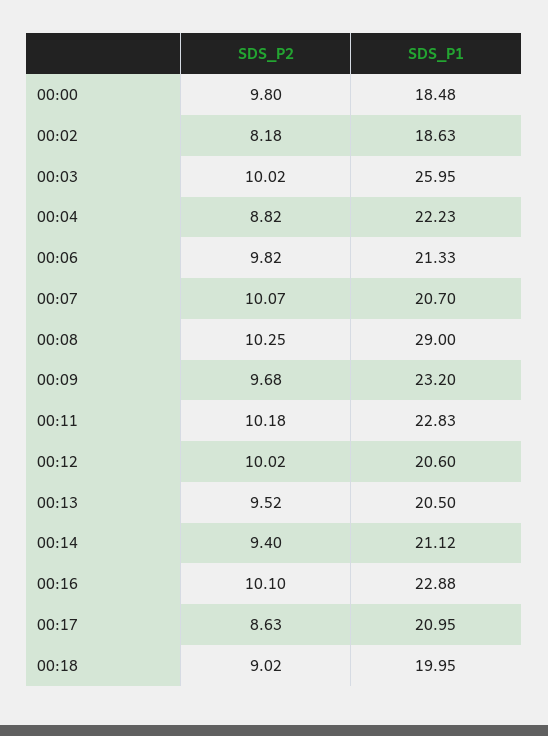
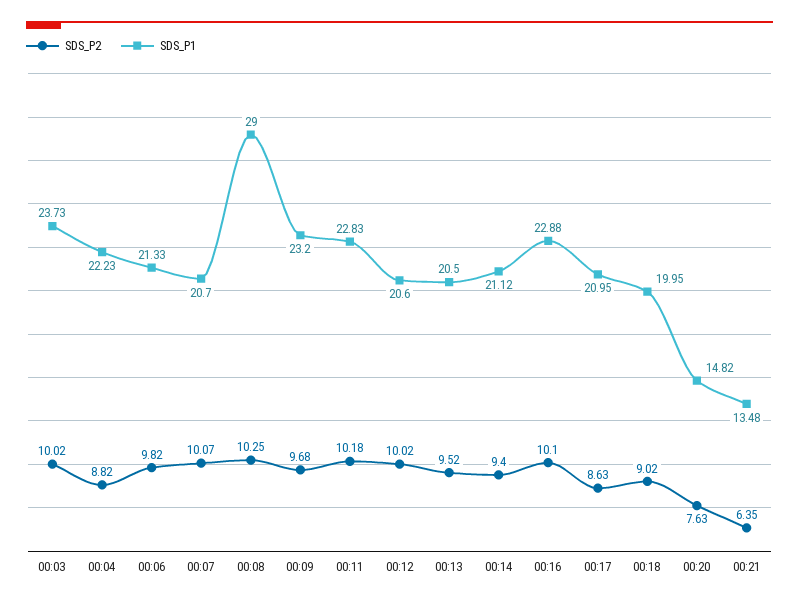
SDS_P2, 00:00: 9.8 -> none
SDS_P1, 00:00: 18.48 -> none
SDS_P2, 00:02: 8.18 -> none
SDS_P1, 00:02: 18.63 -> none
SDS_P1, 00:03: 25.95 -> 23.73
SDS_P2, 00:20: none -> 7.63
SDS_P1, 00:20: none -> 14.82
SDS_P2, 00:21: none -> 6.35
SDS_P1, 00:21: none -> 13.48

